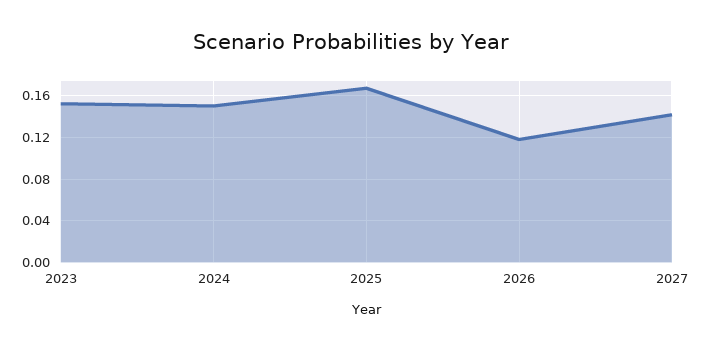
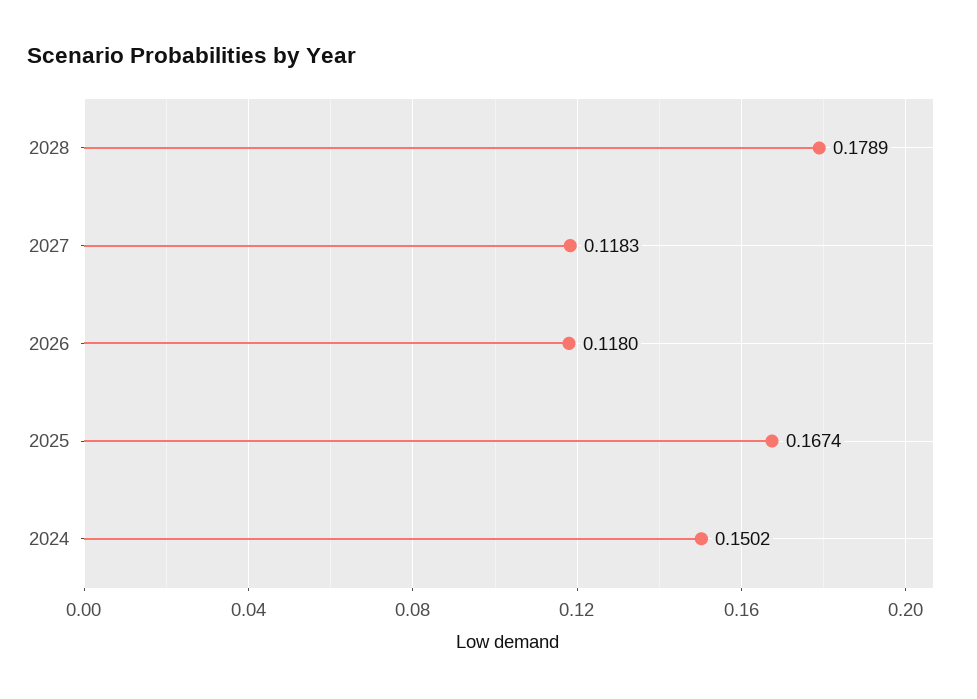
2023: 0.15 -> none
2027: 0.14 -> 0.1183
2028: none -> 0.1789

